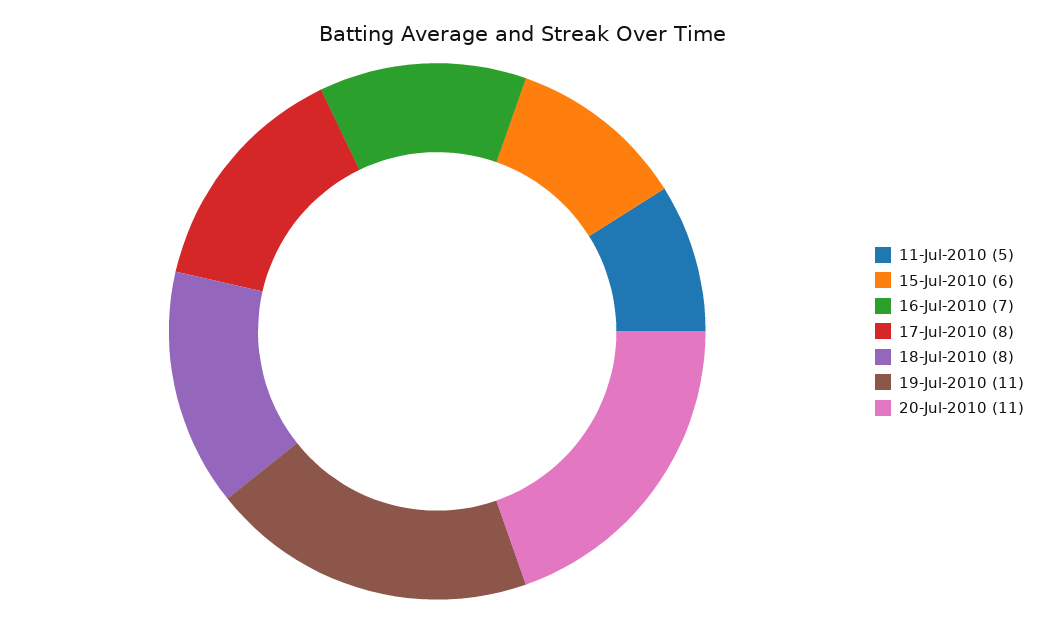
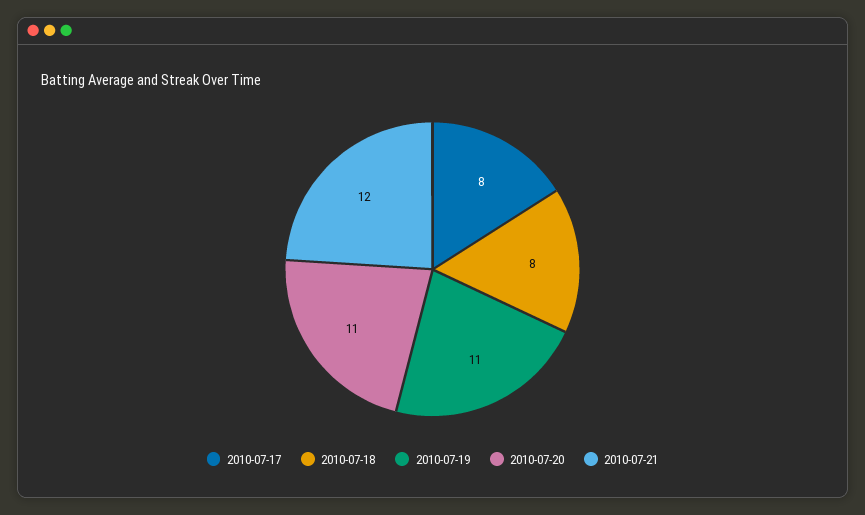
11-Jul-2010: 5 -> none
15-Jul-2010: 6 -> none
16-Jul-2010: 7 -> none
2010-07-21: none -> 12

